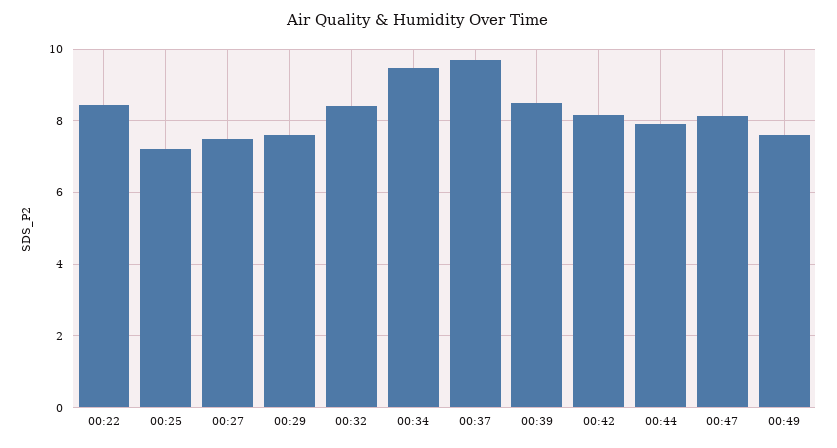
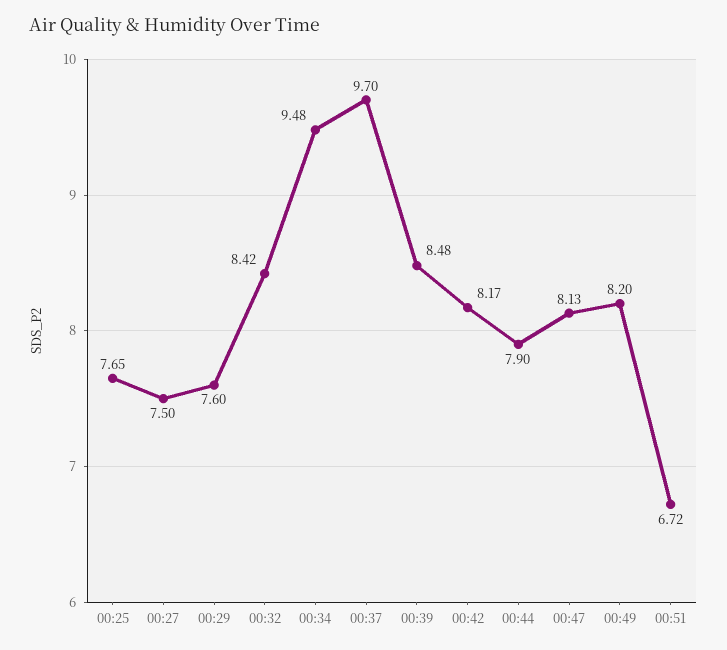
00:22: 8.4 -> none
00:25: 7.2 -> 7.65
00:49: 7.6 -> 8.2
00:51: none -> 6.72

